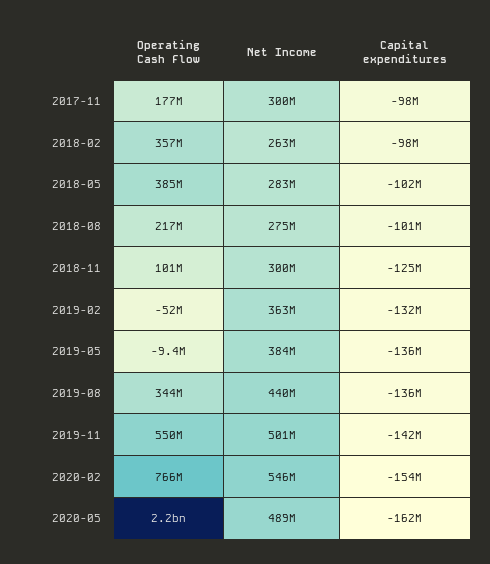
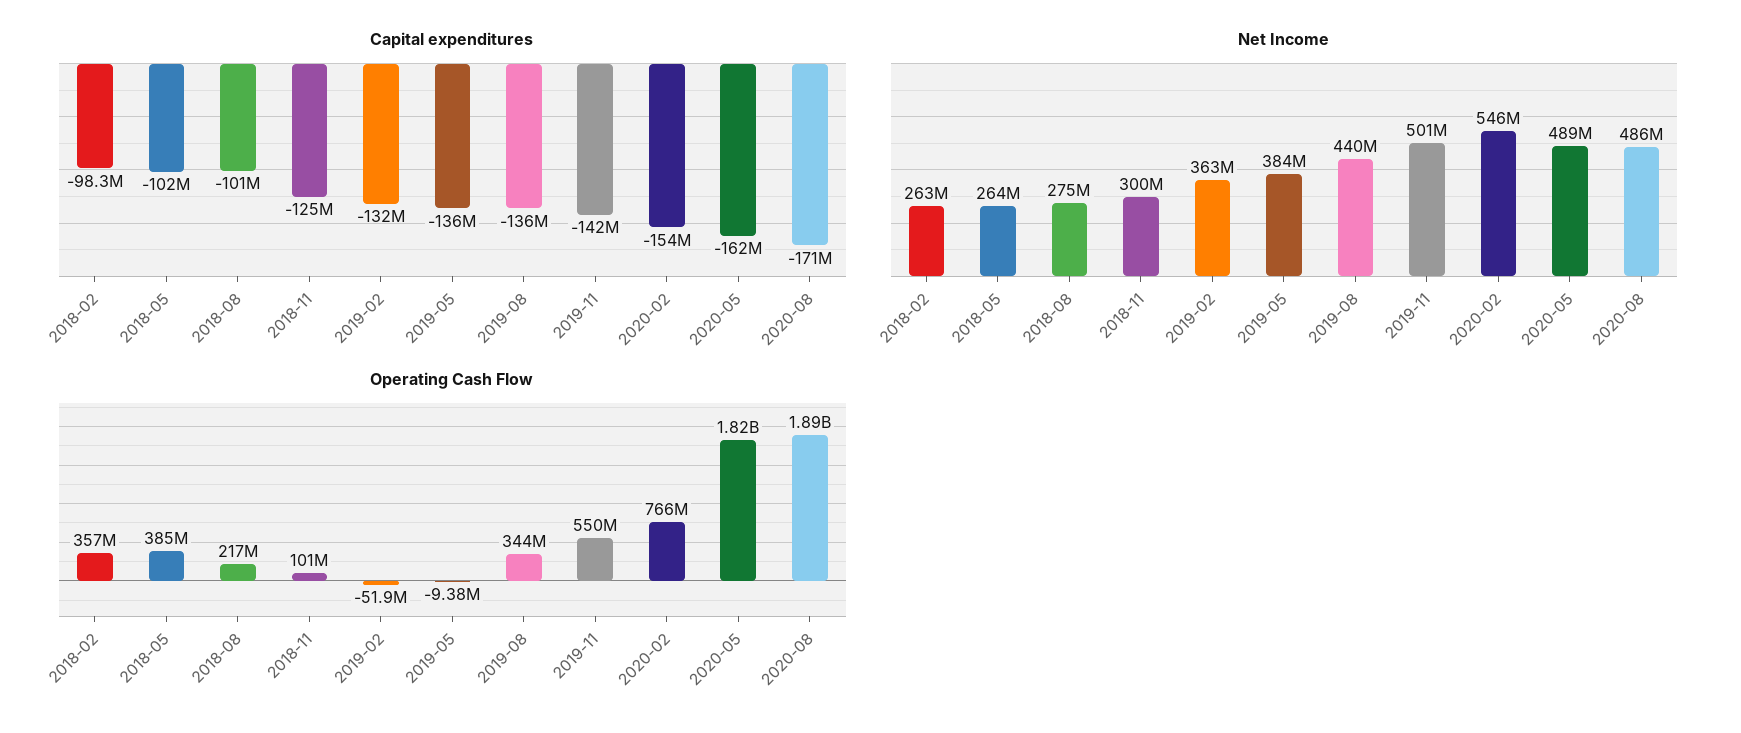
Operating Cash Flow, 2017-11: 177000000 -> none
Net Income, 2017-11: 300000000 -> none
Capital expenditures, 2017-11: -98000000 -> none
Net Income, 2018-05: 283000000 -> 264000000
Operating Cash Flow, 2020-05: 2200000000 -> 1820000000
Capital expenditures, 2020-08: none -> -171000000
Net Income, 2020-08: none -> 486000000
Operating Cash Flow, 2020-08: none -> 1890000000

